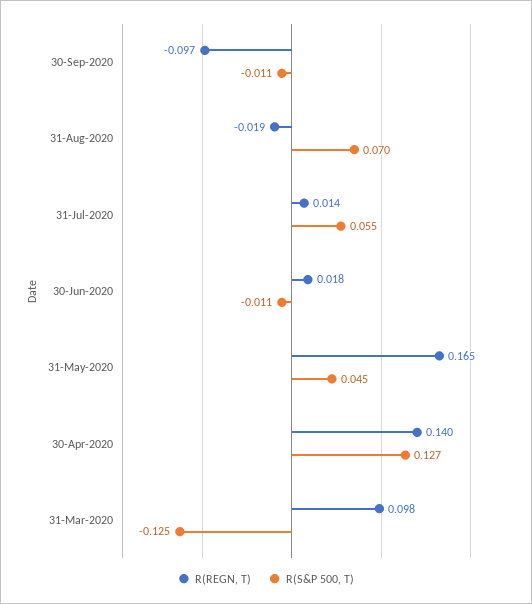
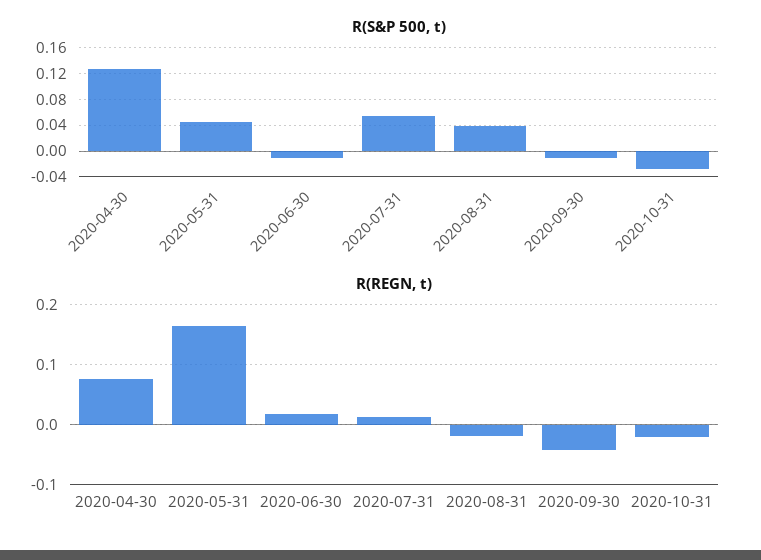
R(REGN, T), 30-Sep-2020: -0.097 -> -0.04
R(S&P 500, T), 31-Aug-2020: 0.07 -> 0.04
R(REGN, T), 30-Apr-2020: 0.14 -> 0.08
R(REGN, T), 31-Mar-2020: 0.098 -> none
R(S&P 500, T), 31-Mar-2020: -0.125 -> none
R(S&P 500, T), 2020-10-31: none -> -0.03
R(REGN, T), 2020-10-31: none -> -0.02

